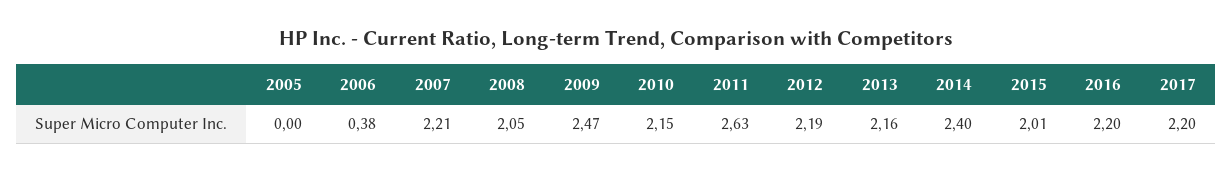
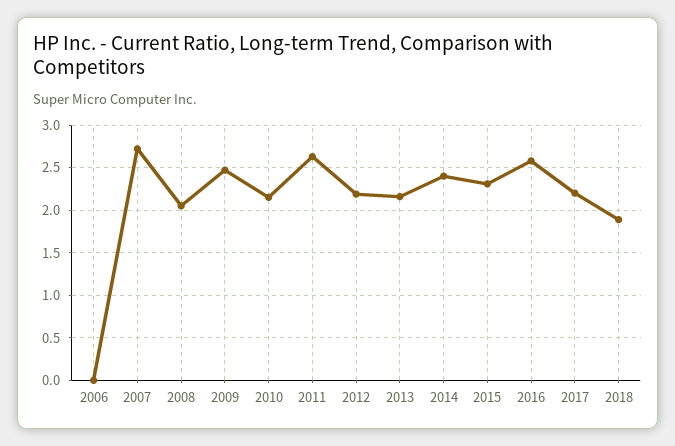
2005: 0 -> none
2006: 0.38 -> 0
2007: 2.21 -> 2.7
2015: 2.01 -> 2.3
2016: 2.2 -> 2.6
2018: none -> 1.9

